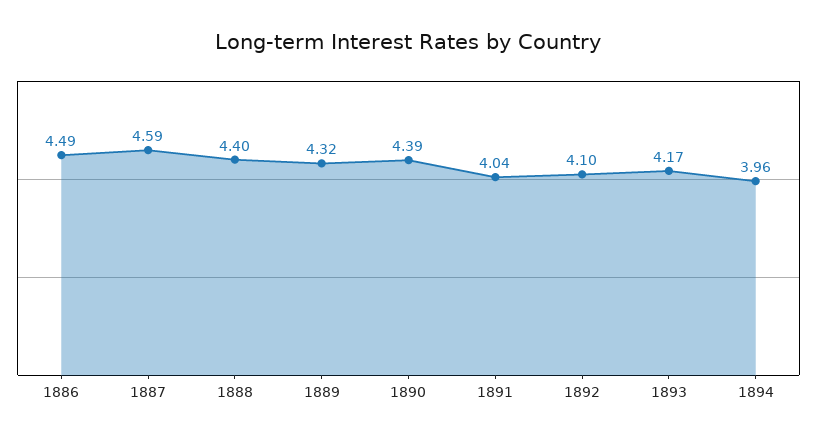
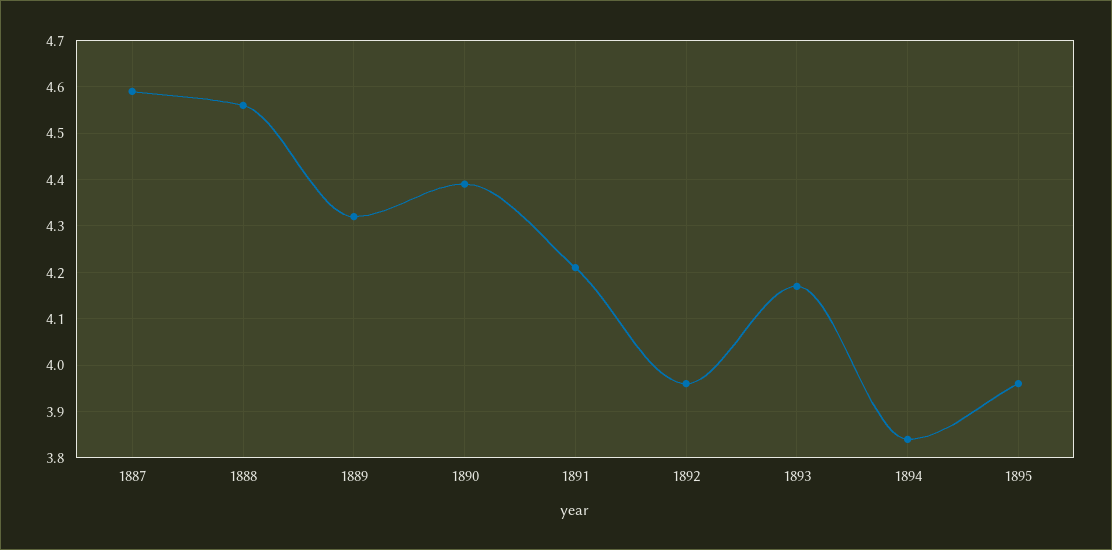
1886: 4.49 -> none
1888: 4.4 -> 4.55
1891: 4.04 -> 4.2
1892: 4.1 -> 3.95
1894: 3.96 -> 3.85
1895: none -> 3.95

